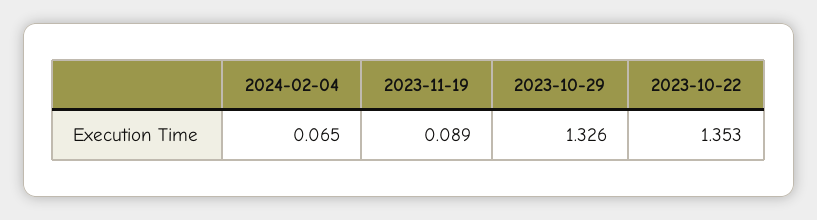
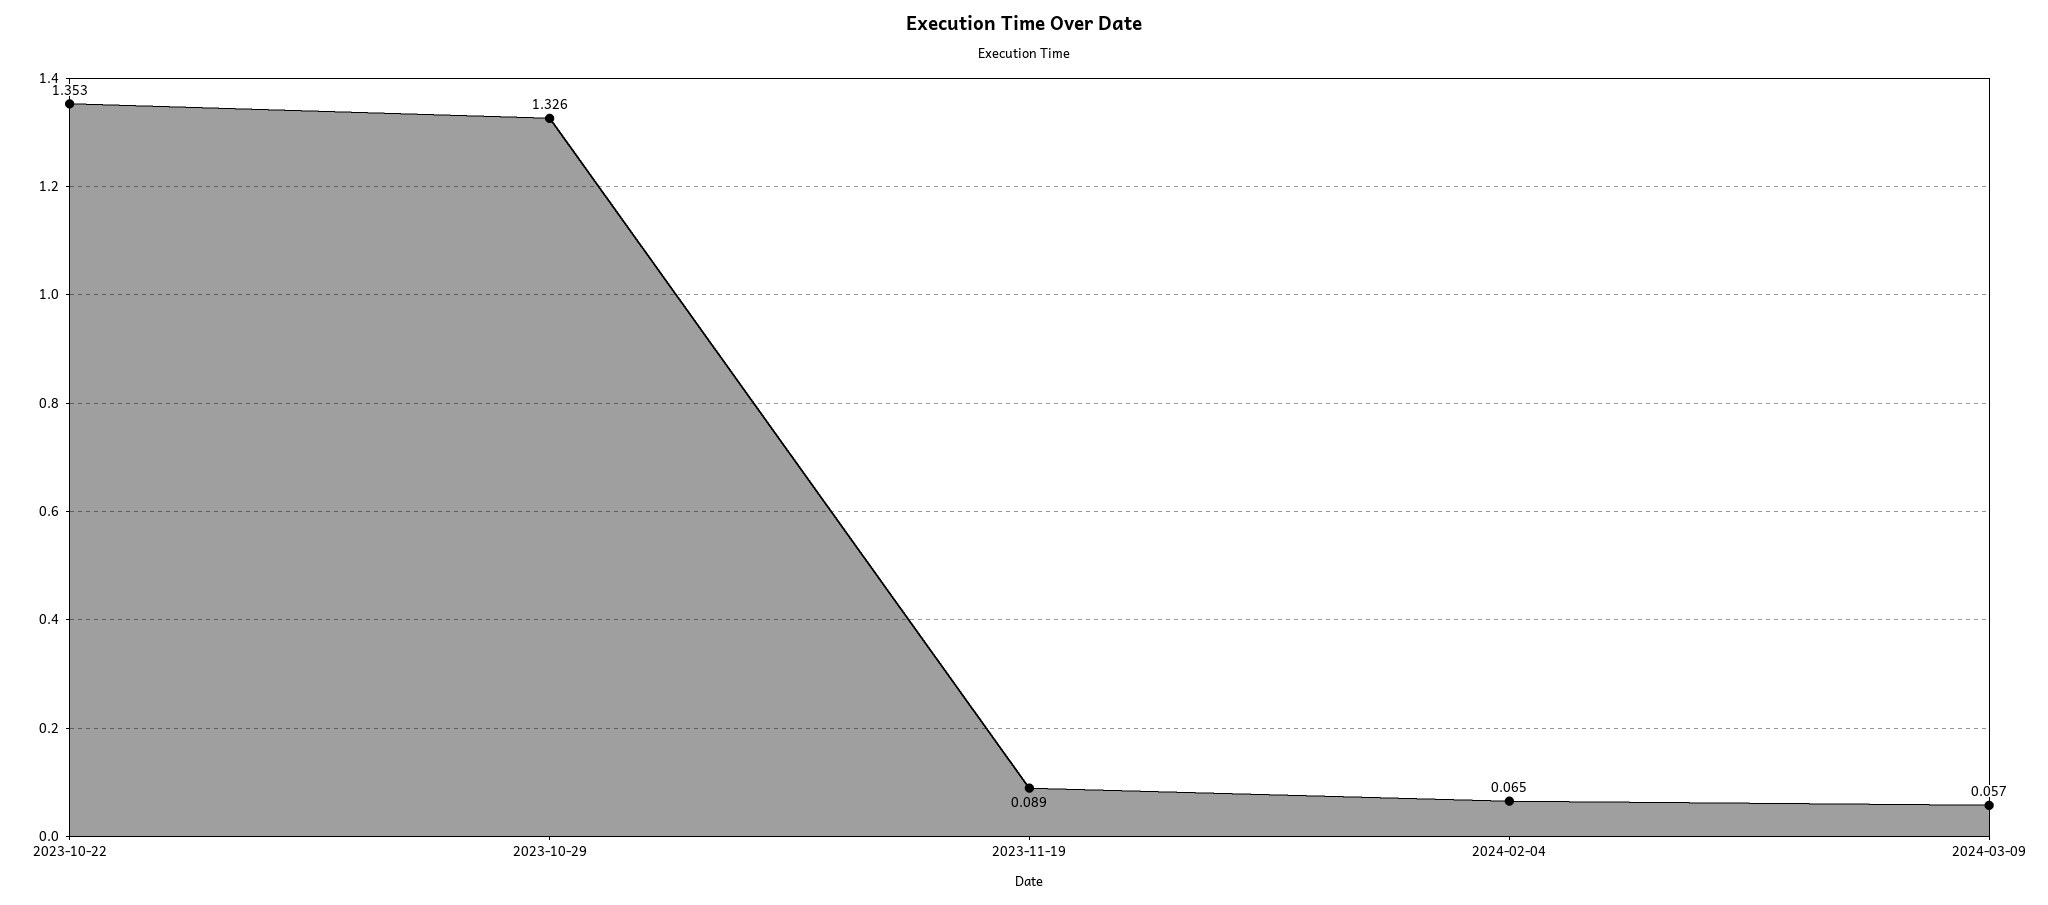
2024-03-09: none -> 0.057

